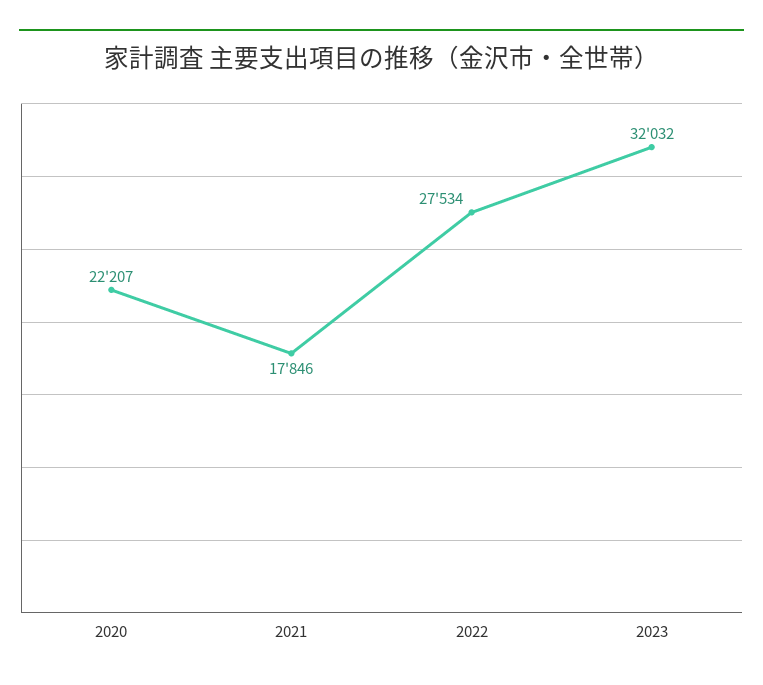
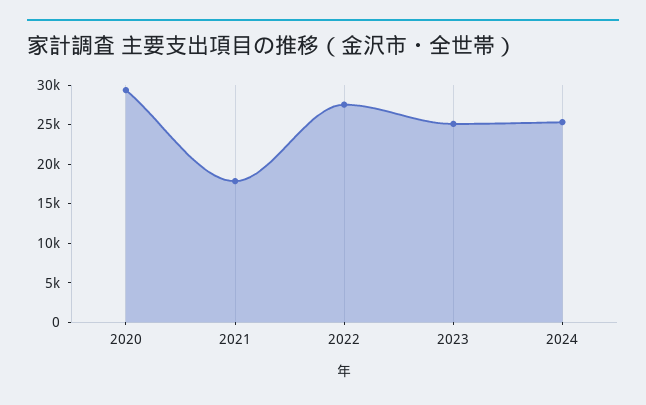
2020: 22207 -> 30000
2023: 32032 -> 25000
2024: none -> 25000

